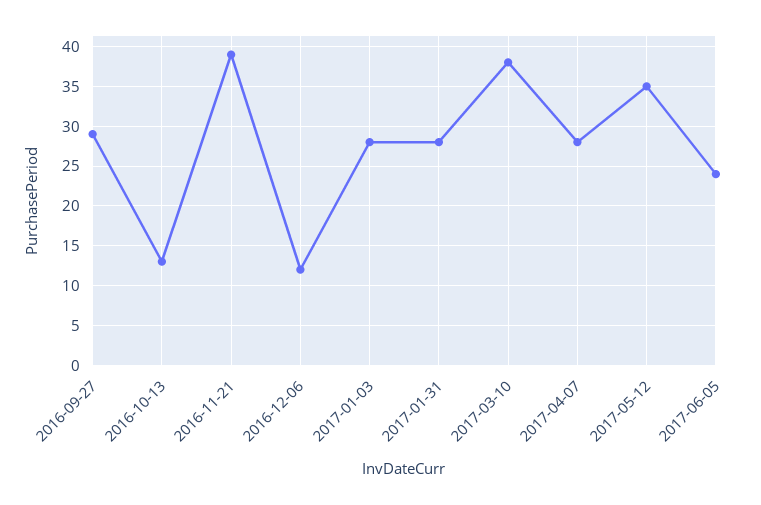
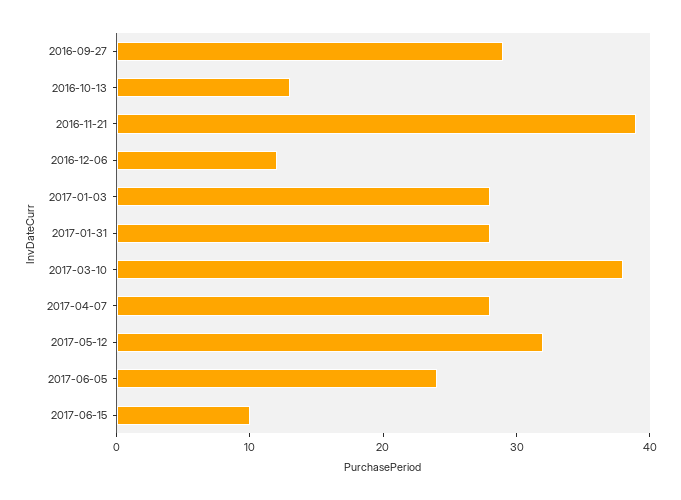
2017-05-12: 35 -> 32
2017-06-15: none -> 10

